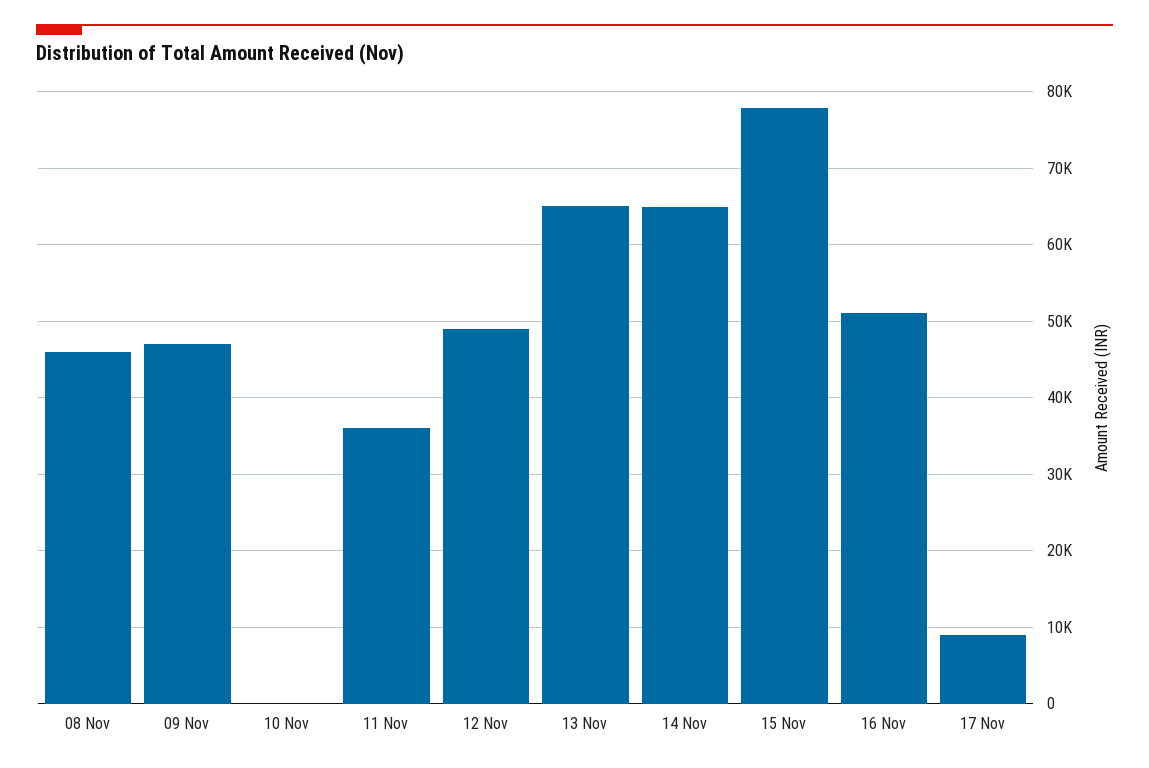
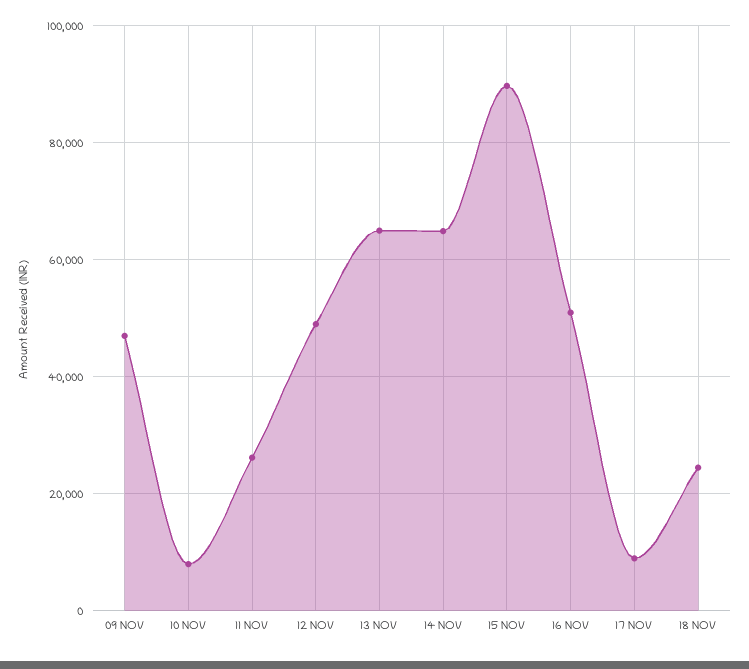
08 Nov: 46000 -> none
10 Nov: 0 -> 8000
11 Nov: 36000 -> 26000
15 Nov: 78000 -> 90000
18 NOV: none -> 24000

